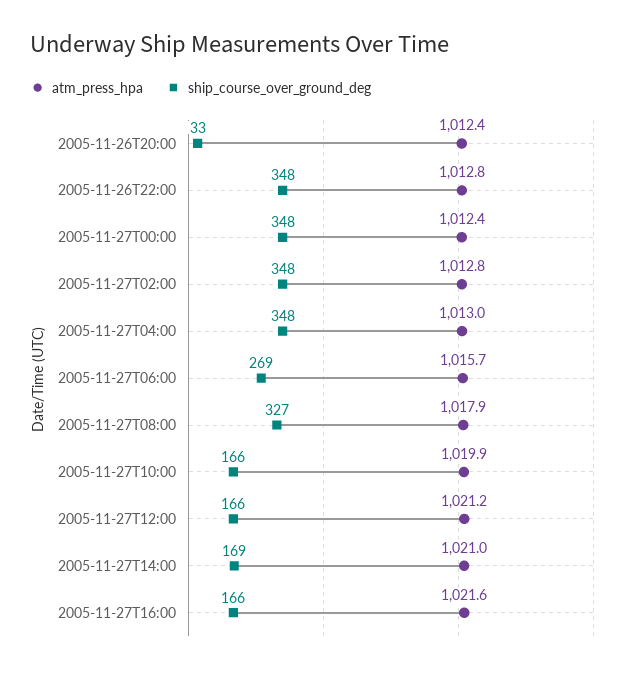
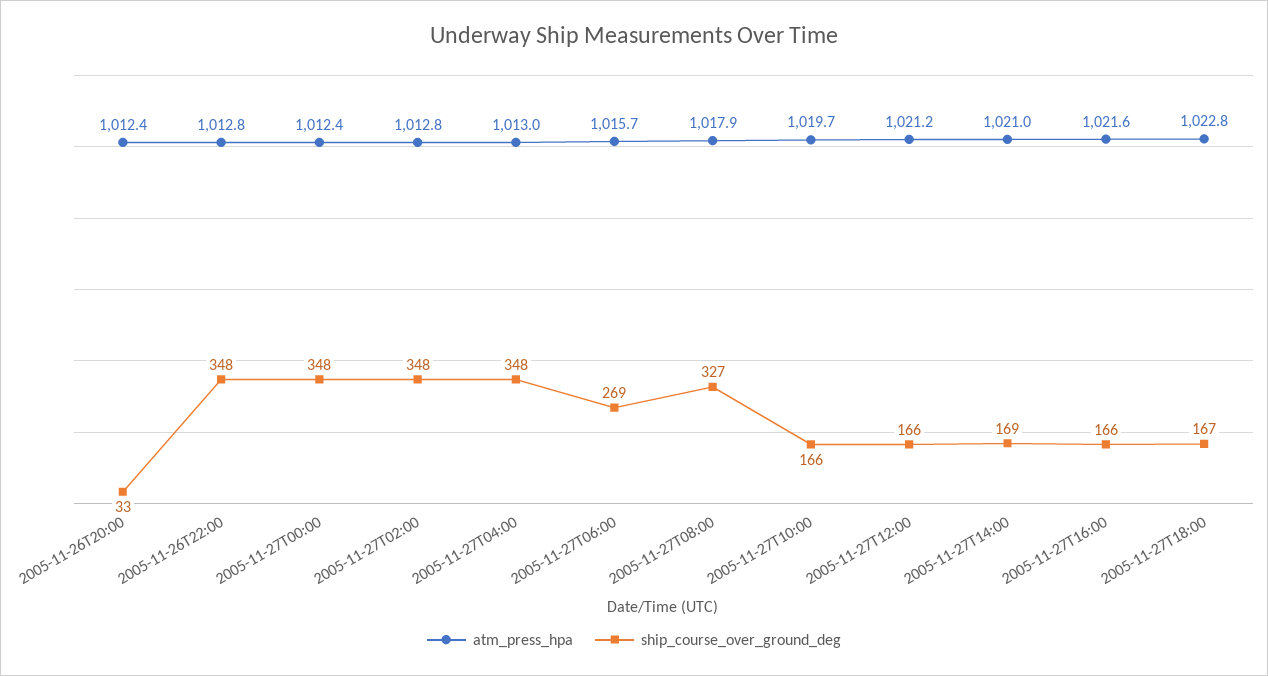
atm_press_hpa, 2005-11-27T10:00: 1019.9 -> 1019.7
atm_press_hpa, 2005-11-27T18:00: none -> 1022.8
ship_course_over_ground_deg, 2005-11-27T18:00: none -> 167

